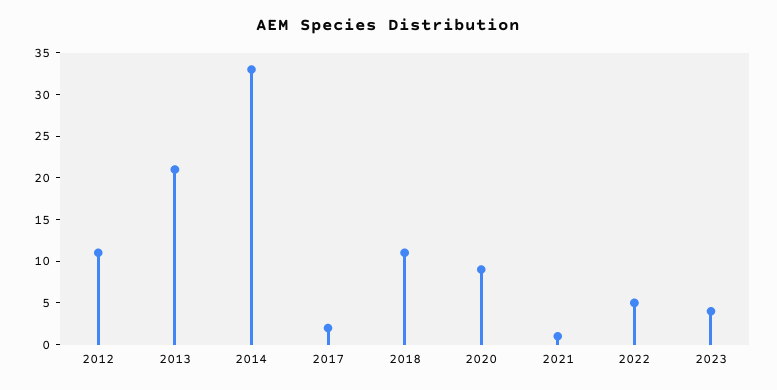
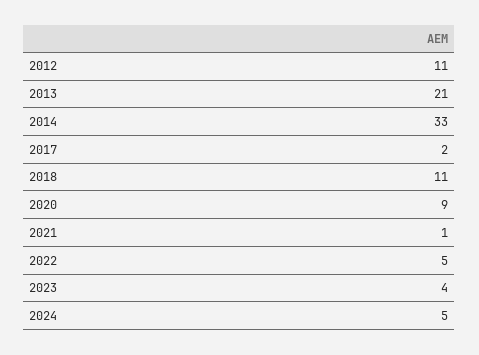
2024: none -> 5

